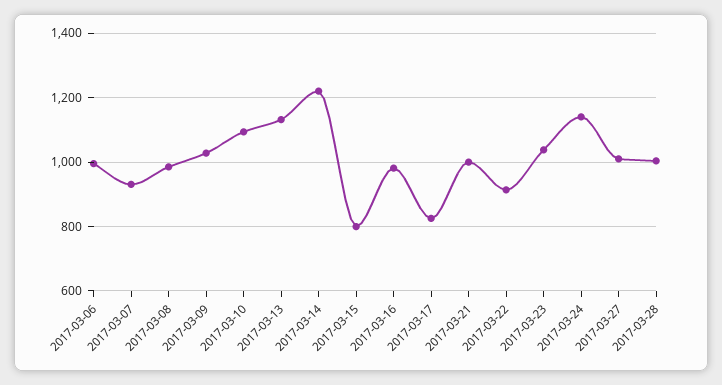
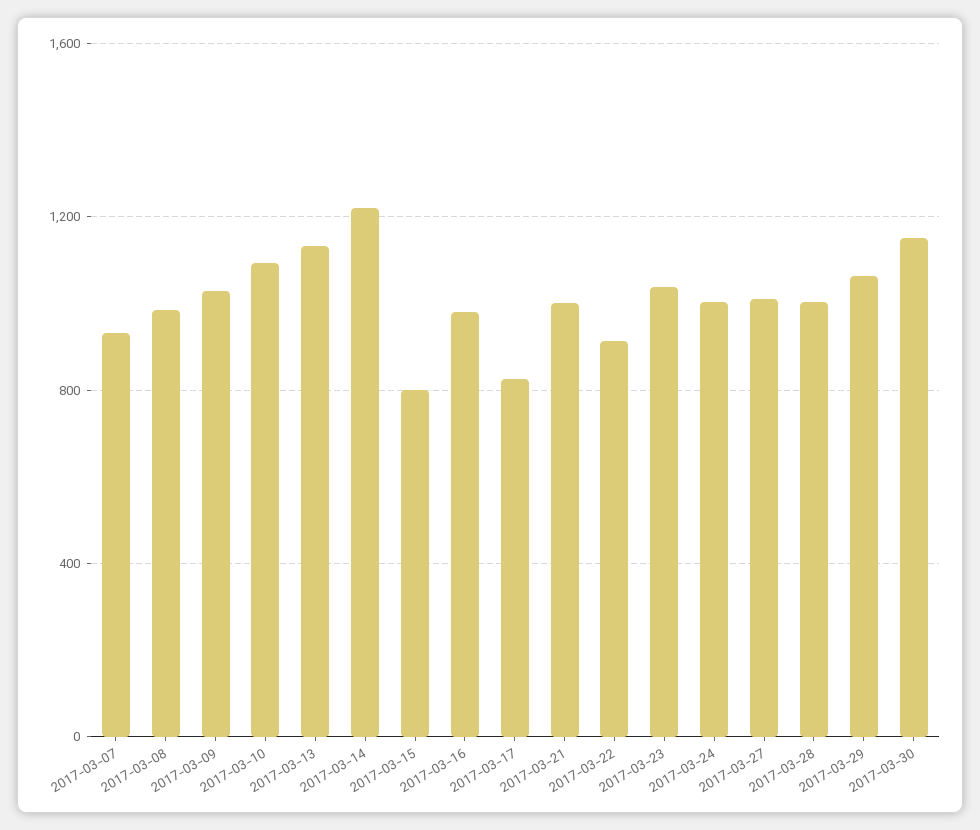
2017-03-06: 1000 -> none
2017-03-24: 1140 -> 1000
2017-03-29: none -> 1050
2017-03-30: none -> 1150

